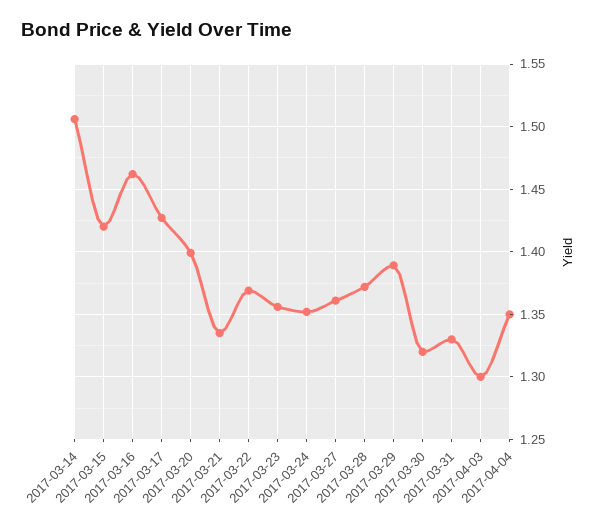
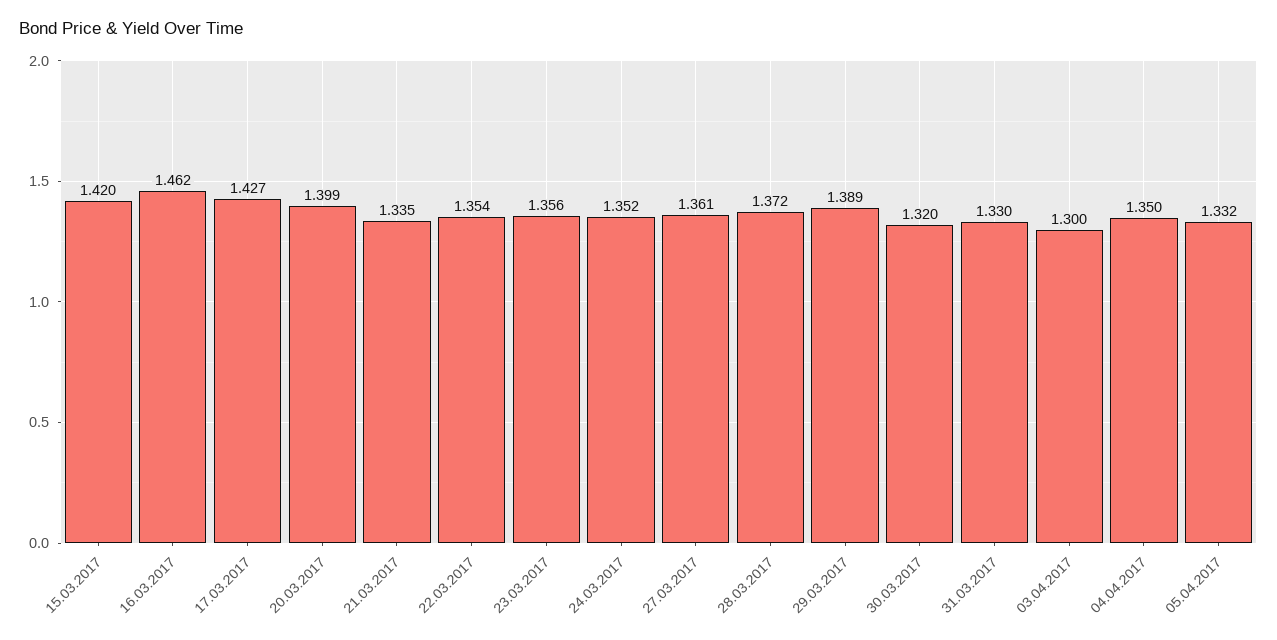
2017-03-14: 1.505 -> none
2017-03-22: 1.37 -> 1.354
05.04.2017: none -> 1.332

